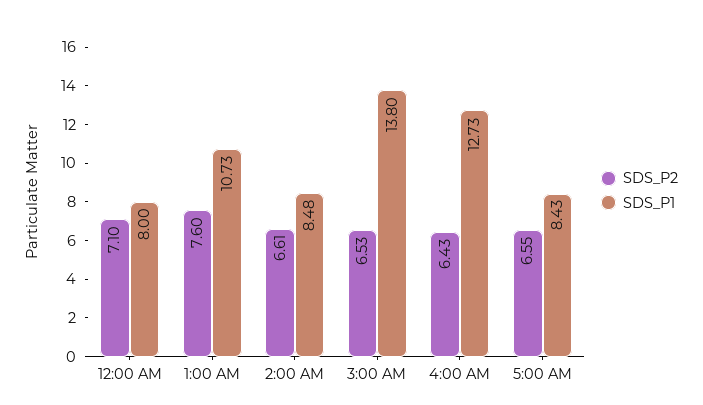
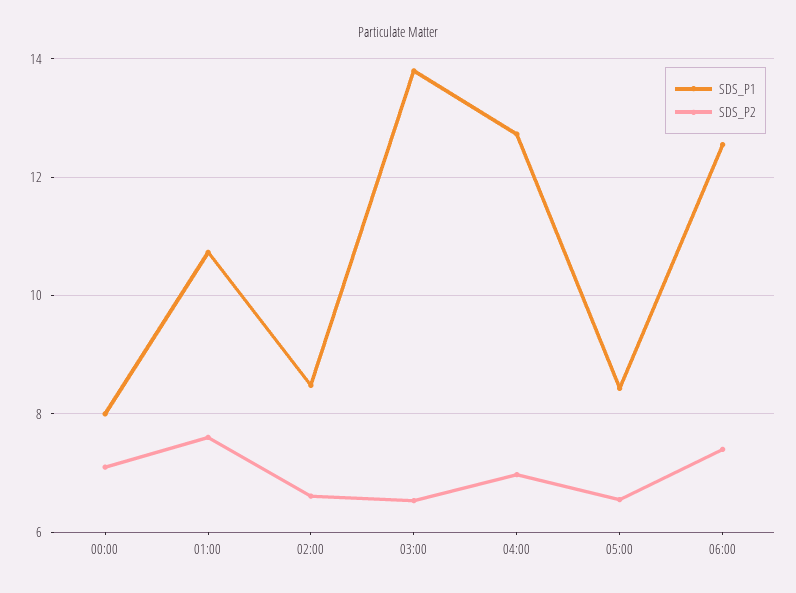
SDS_P2, 4:00 AM: 6.43 -> 7
SDS_P1, 06:00: none -> 12.6
SDS_P2, 06:00: none -> 7.4

